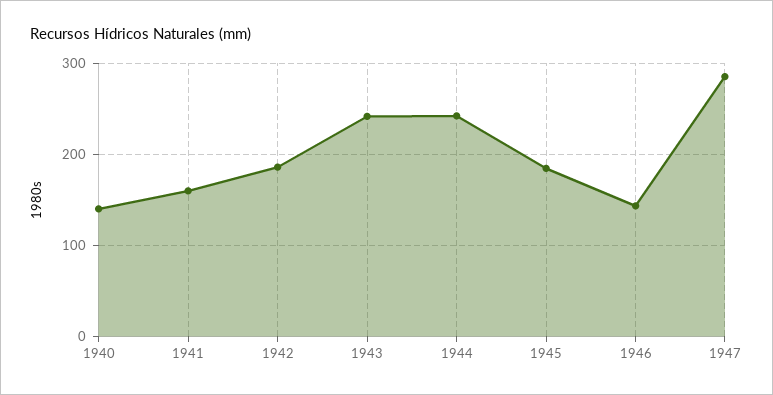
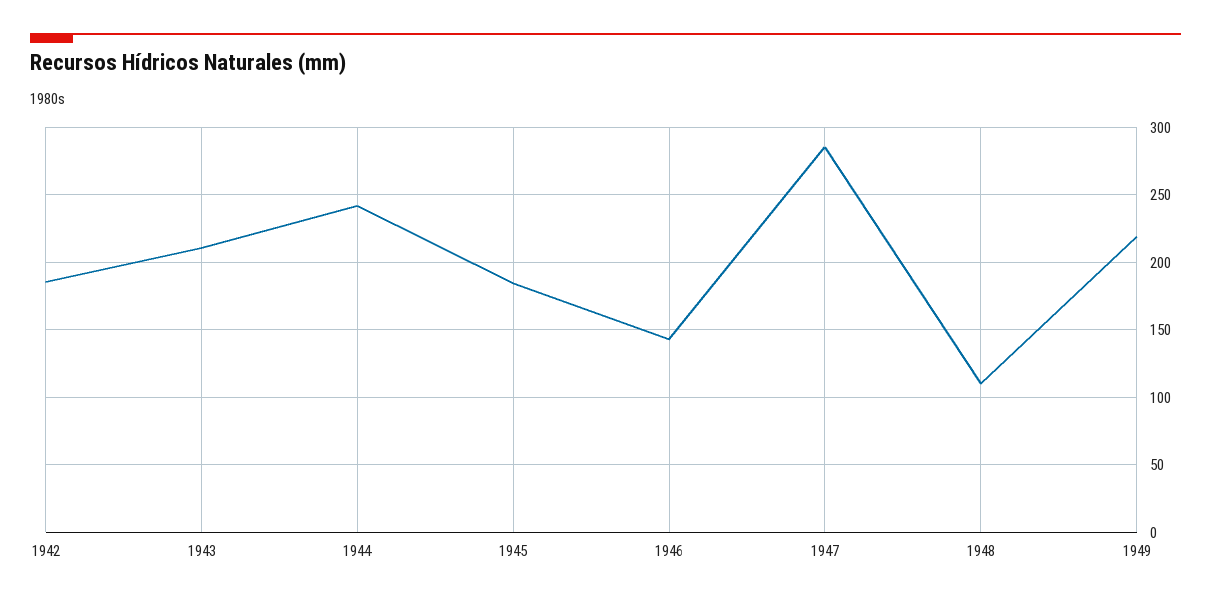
1940: 140 -> none
1941: 160 -> none
1943: 240 -> 210
1948: none -> 110
1949: none -> 220

